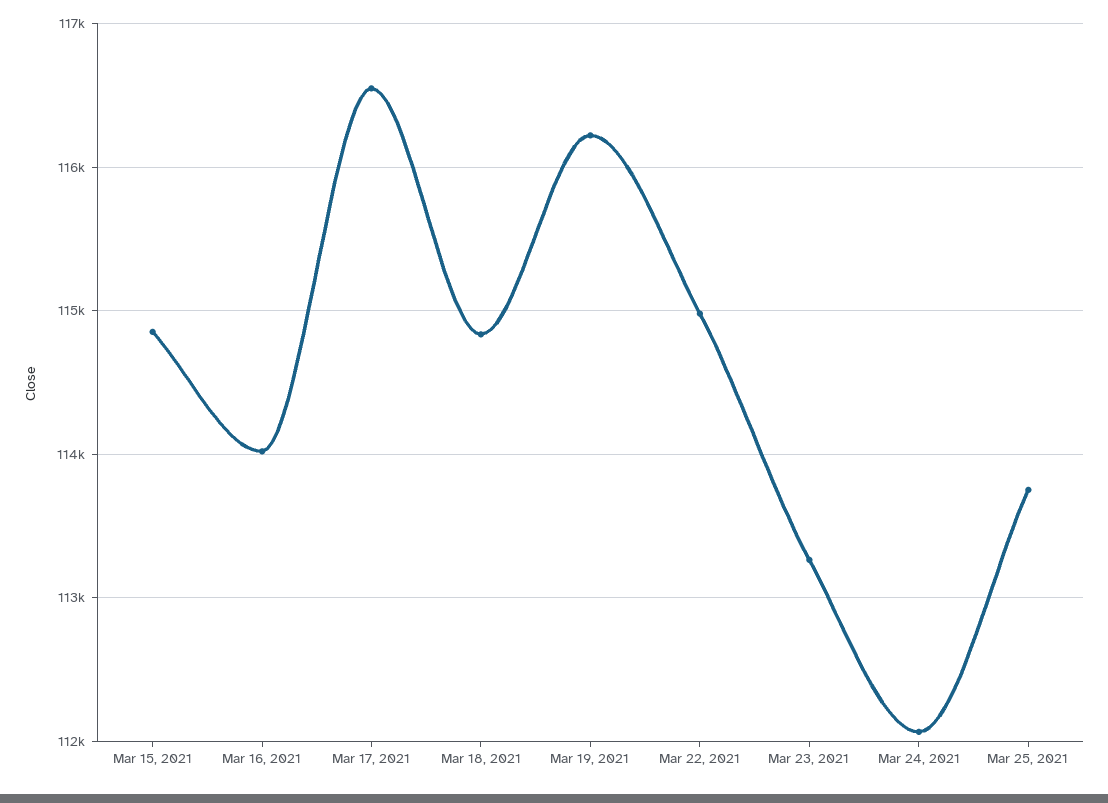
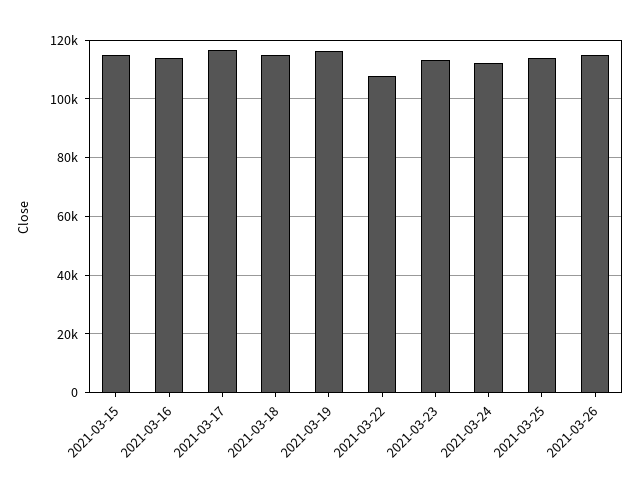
Mar 22, 2021: 115000 -> 107500
2021-03-26: none -> 115000

